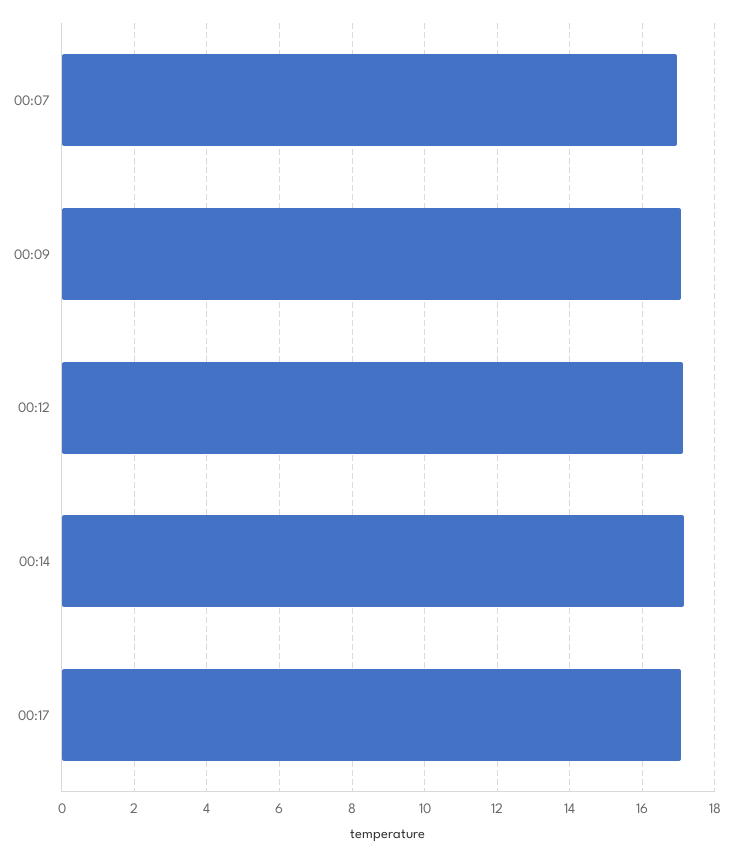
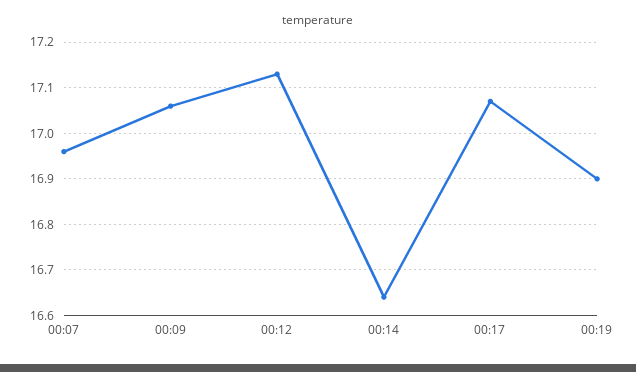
00:14: 17.2 -> 16.65
00:19: none -> 16.9

